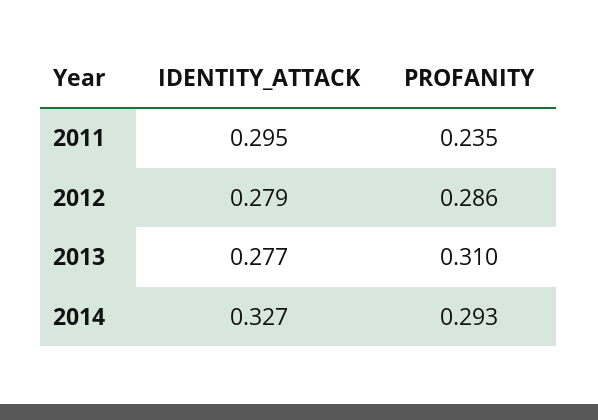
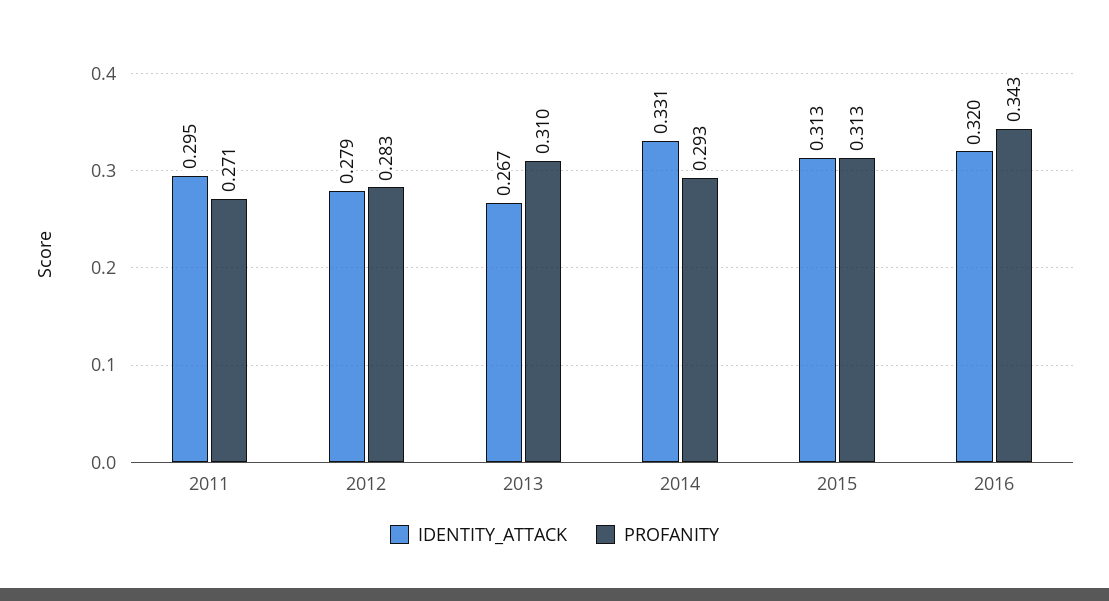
PROFANITY, 2011: 0.235 -> 0.271
PROFANITY, 2012: 0.286 -> 0.283
IDENTITY_ATTACK, 2013: 0.277 -> 0.267
IDENTITY_ATTACK, 2014: 0.327 -> 0.331
IDENTITY_ATTACK, 2015: none -> 0.313
PROFANITY, 2015: none -> 0.313
IDENTITY_ATTACK, 2016: none -> 0.32
PROFANITY, 2016: none -> 0.343

